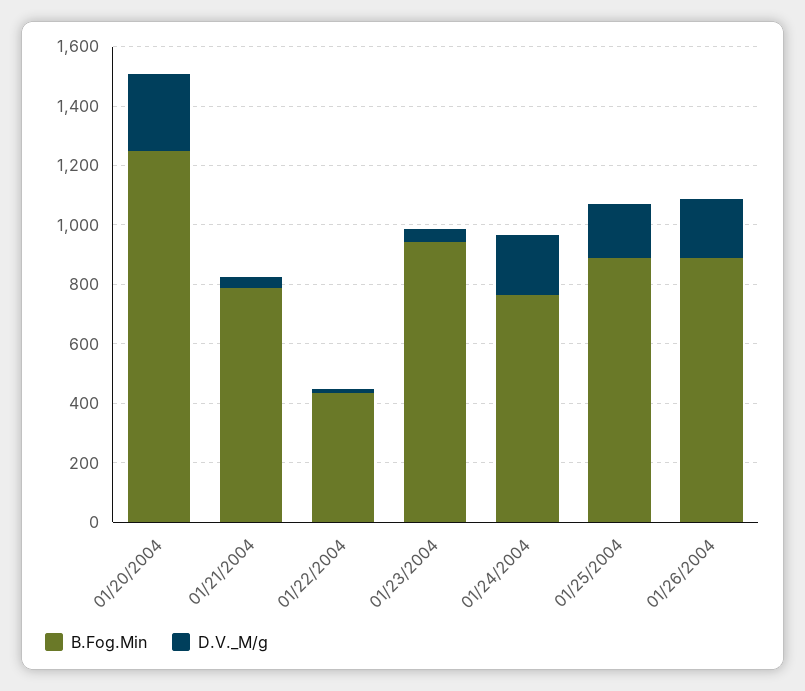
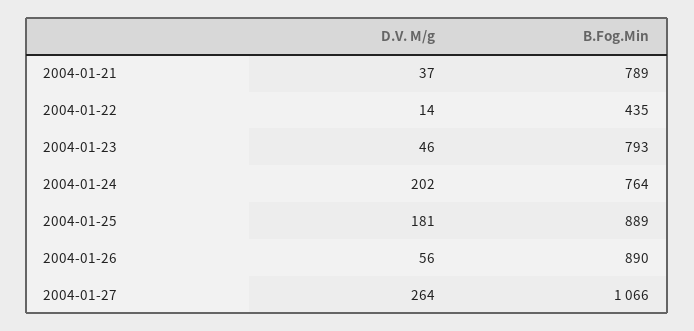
B.Fog.Min, 01/20/2004: 1250 -> none
D.V._M/g, 01/20/2004: 250 -> none
B.Fog.Min, 01/23/2004: 950 -> 793
D.V._M/g, 01/26/2004: 200 -> 56
D.V._M/g, 2004-01-27: none -> 264
B.Fog.Min, 2004-01-27: none -> 1066

